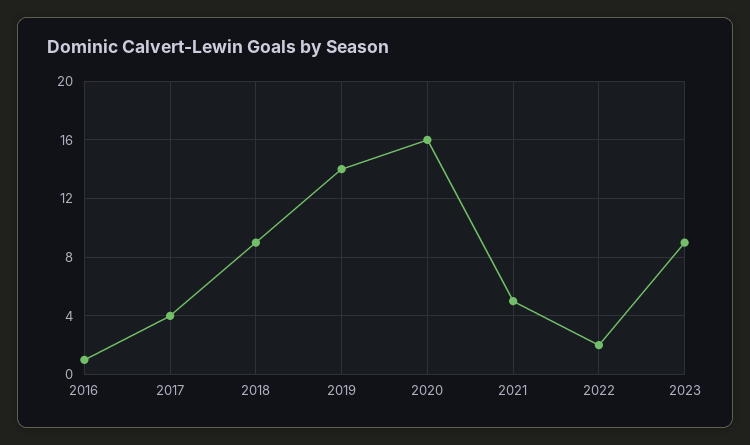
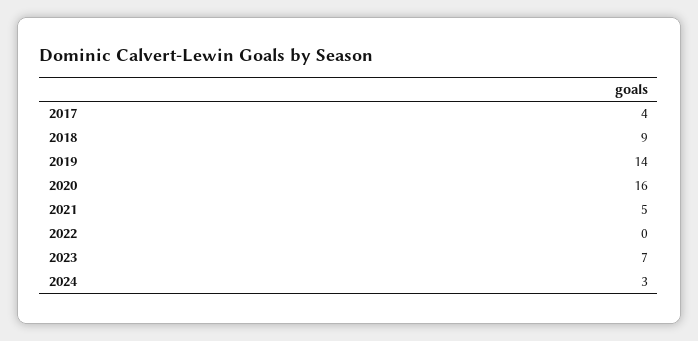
2016: 1 -> none
2022: 2 -> 0
2023: 9 -> 7
2024: none -> 3

